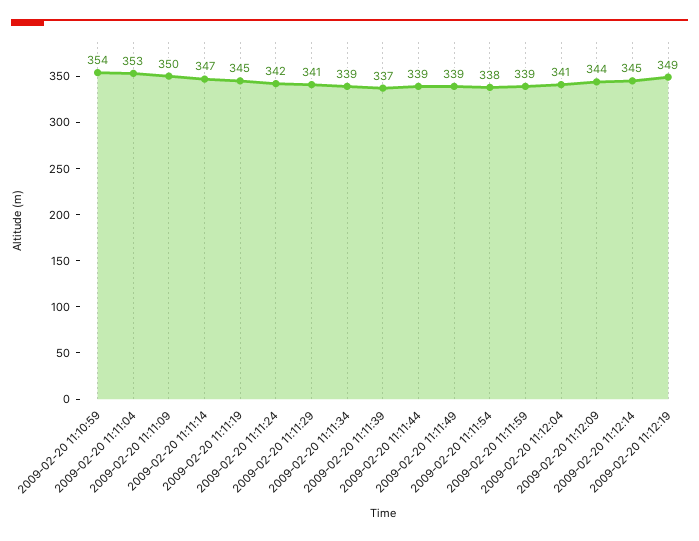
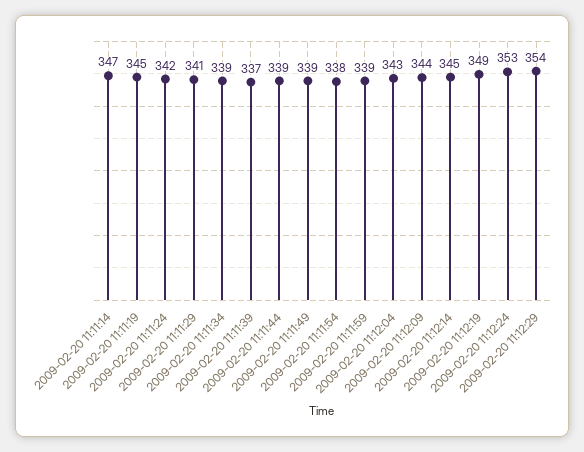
2009-02-20 11:10:59: 354 -> none
2009-02-20 11:11:04: 353 -> none
2009-02-20 11:11:09: 350 -> none
2009-02-20 11:12:04: 341 -> 343
2009-02-20 11:12:24: none -> 353
2009-02-20 11:12:29: none -> 354

